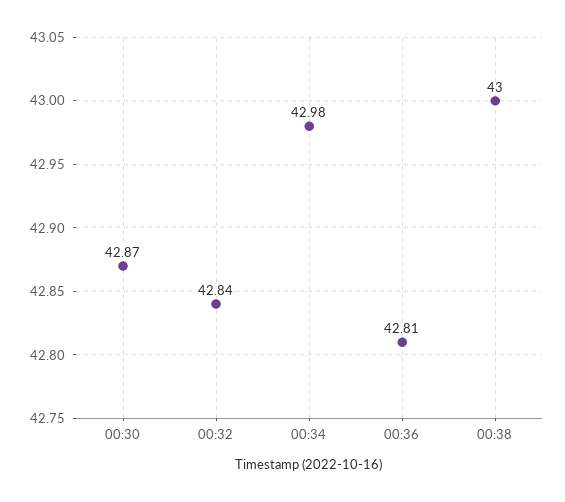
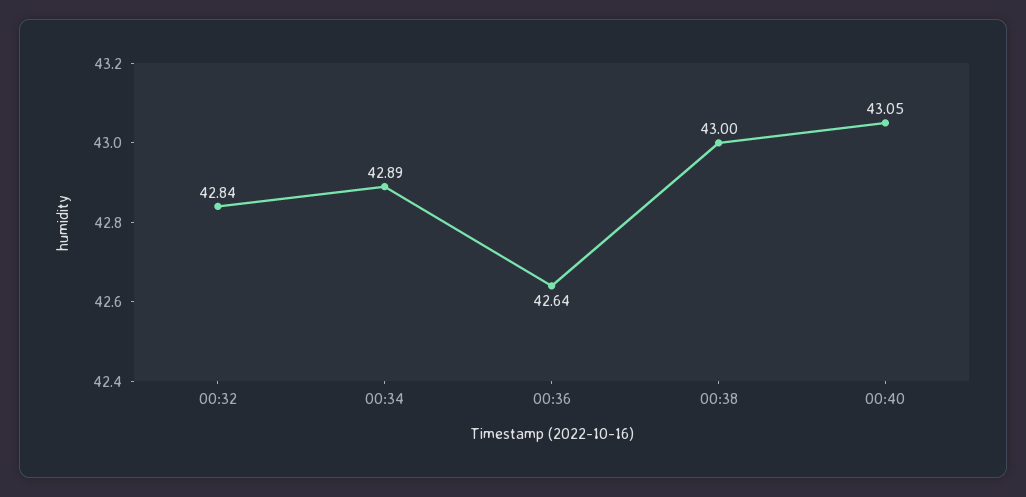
00:30: 42.87 -> none
00:34: 42.98 -> 42.89
00:36: 42.81 -> 42.64
00:40: none -> 43.05

